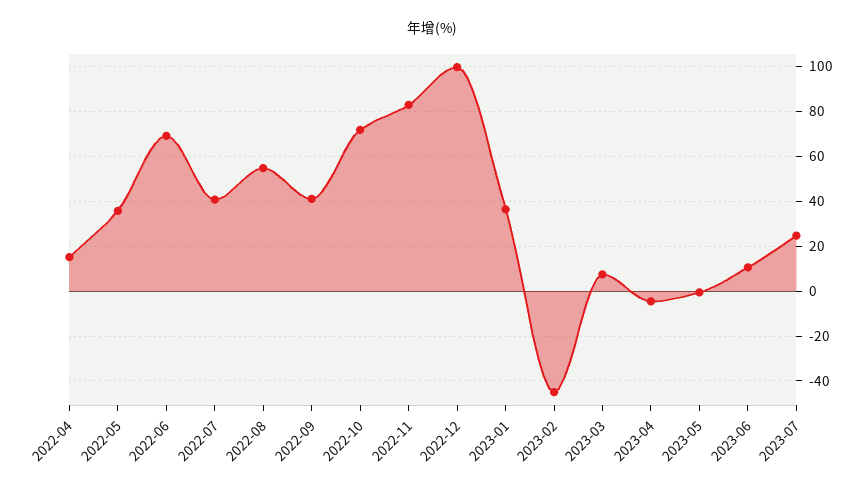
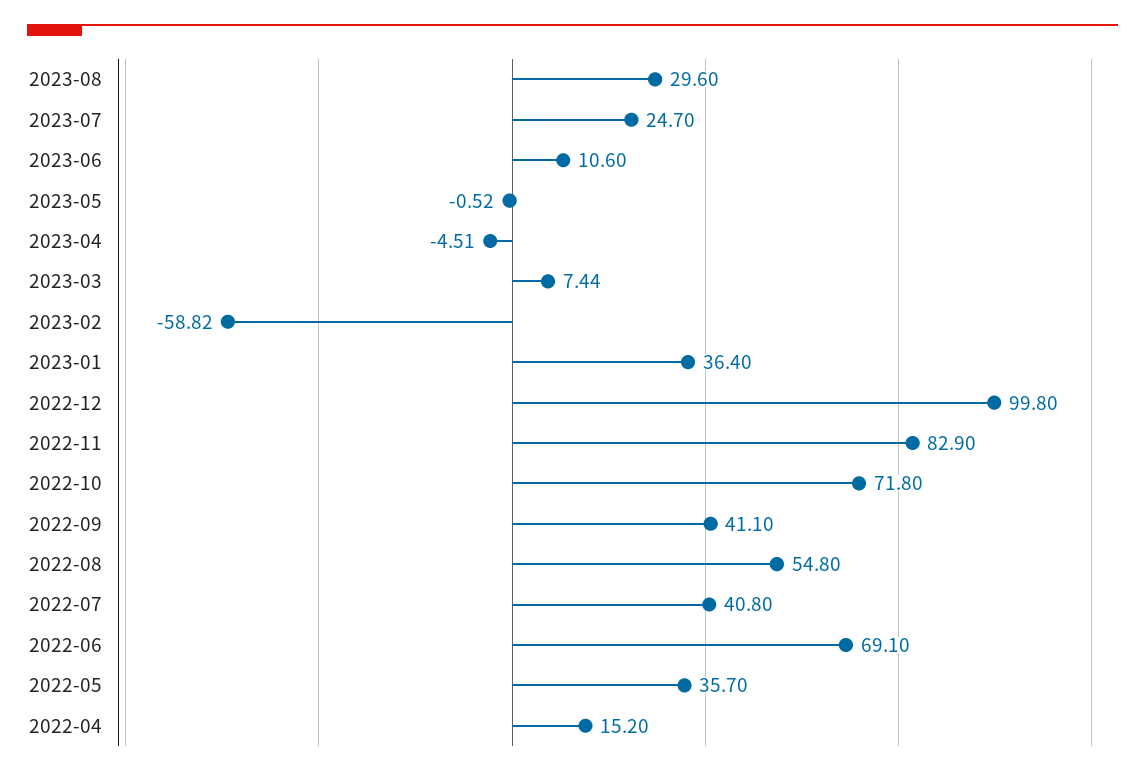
2023-02: -45 -> -58.82
2023-08: none -> 29.6

